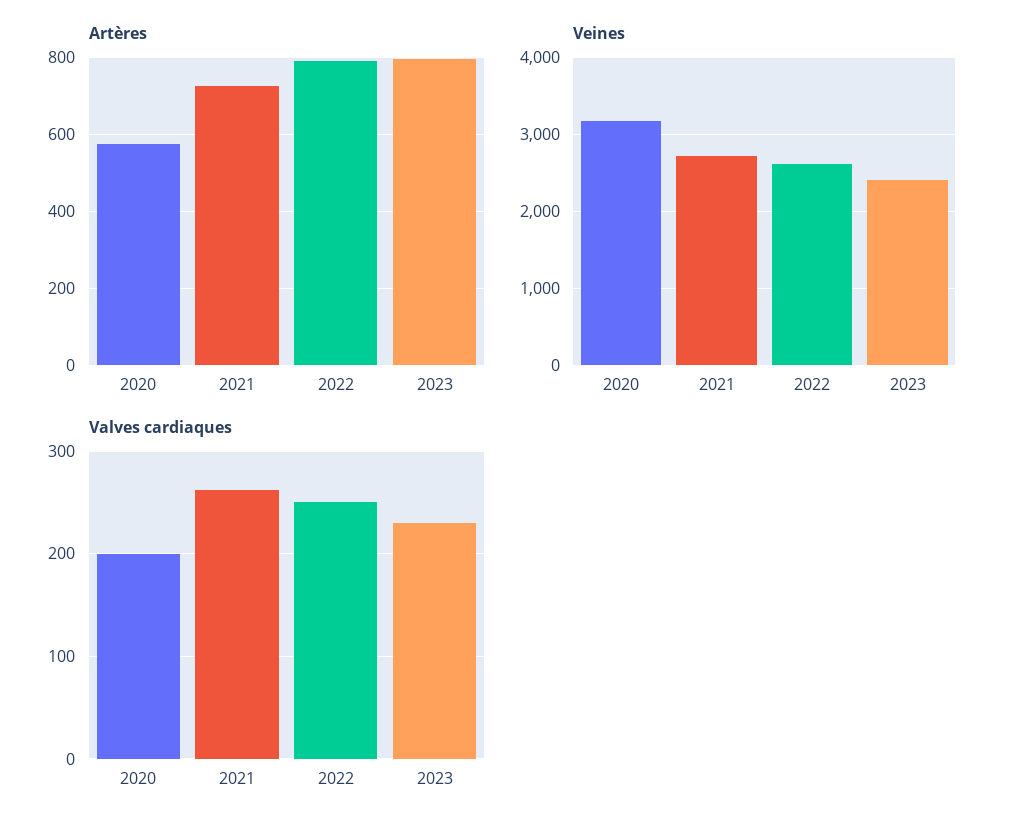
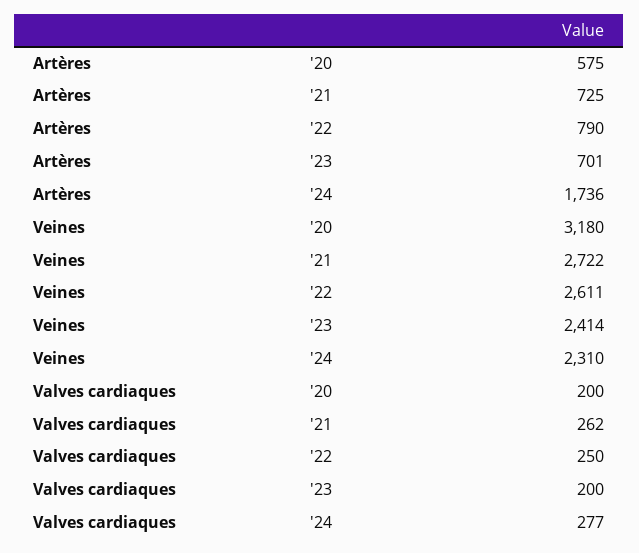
Artères, 2023: 800 -> 701
Valves cardiaques, 2023: 230 -> 200
Artères, '24: none -> 1736
Veines, '24: none -> 2310
Valves cardiaques, '24: none -> 277

